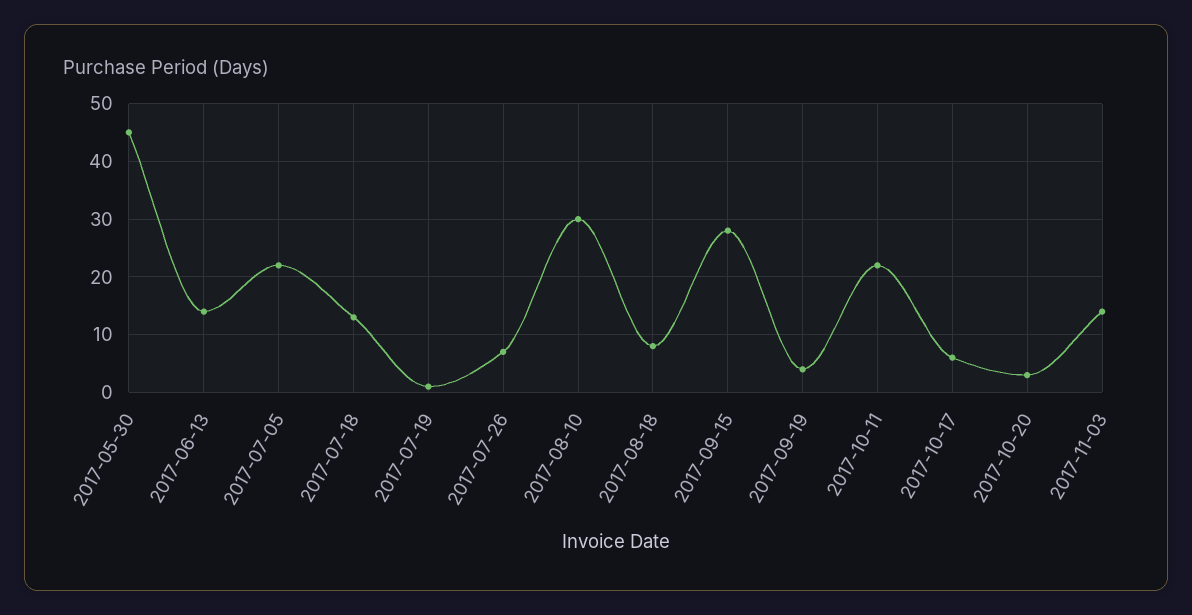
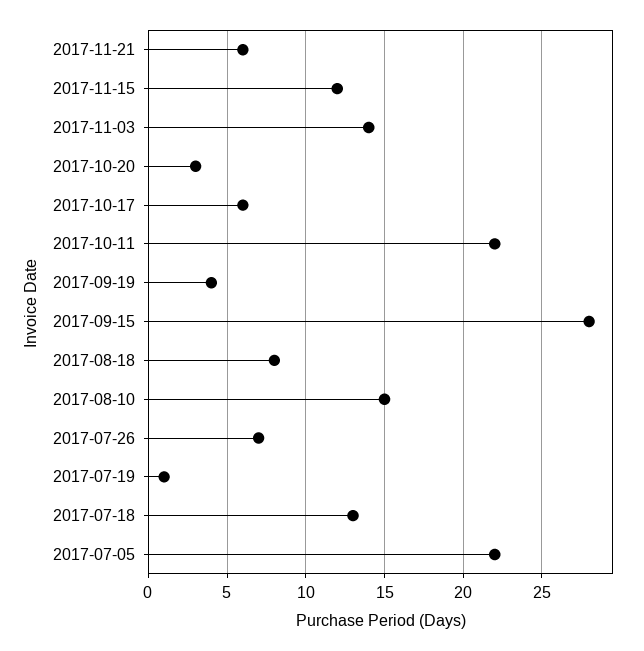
2017-05-30: 45 -> none
2017-06-13: 15 -> none
2017-08-10: 30 -> 15
2017-11-21: none -> 6
2017-11-15: none -> 12

